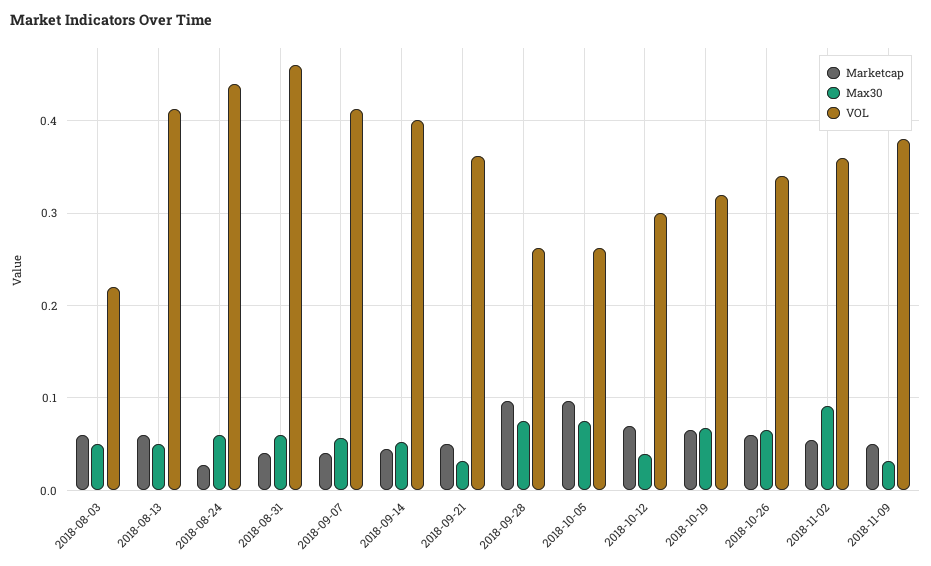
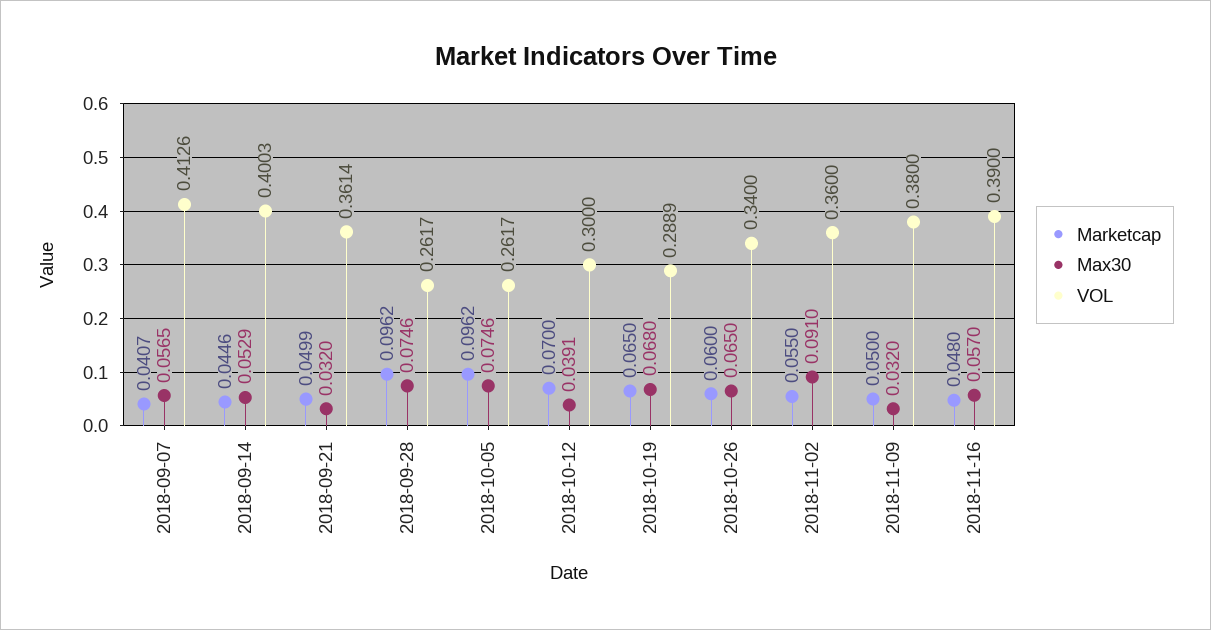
Marketcap, 2018-08-03: 0.06 -> none
Max30, 2018-08-03: 0.05 -> none
VOL, 2018-08-03: 0.22 -> none
Marketcap, 2018-08-13: 0.06 -> none
Max30, 2018-08-13: 0.05 -> none
VOL, 2018-08-13: 0.41 -> none
Marketcap, 2018-08-24: 0.03 -> none
Max30, 2018-08-24: 0.06 -> none
VOL, 2018-08-24: 0.44 -> none
Marketcap, 2018-08-31: 0.04 -> none
Max30, 2018-08-31: 0.06 -> none
VOL, 2018-08-31: 0.46 -> none
VOL, 2018-10-19: 0.32 -> 0.2889
Marketcap, 2018-11-16: none -> 0.048
Max30, 2018-11-16: none -> 0.057
VOL, 2018-11-16: none -> 0.39

